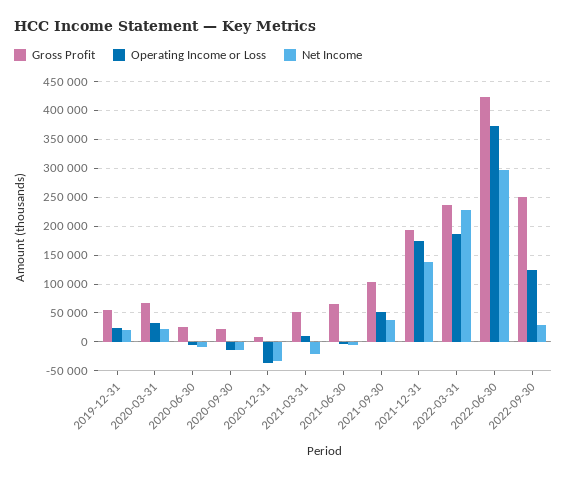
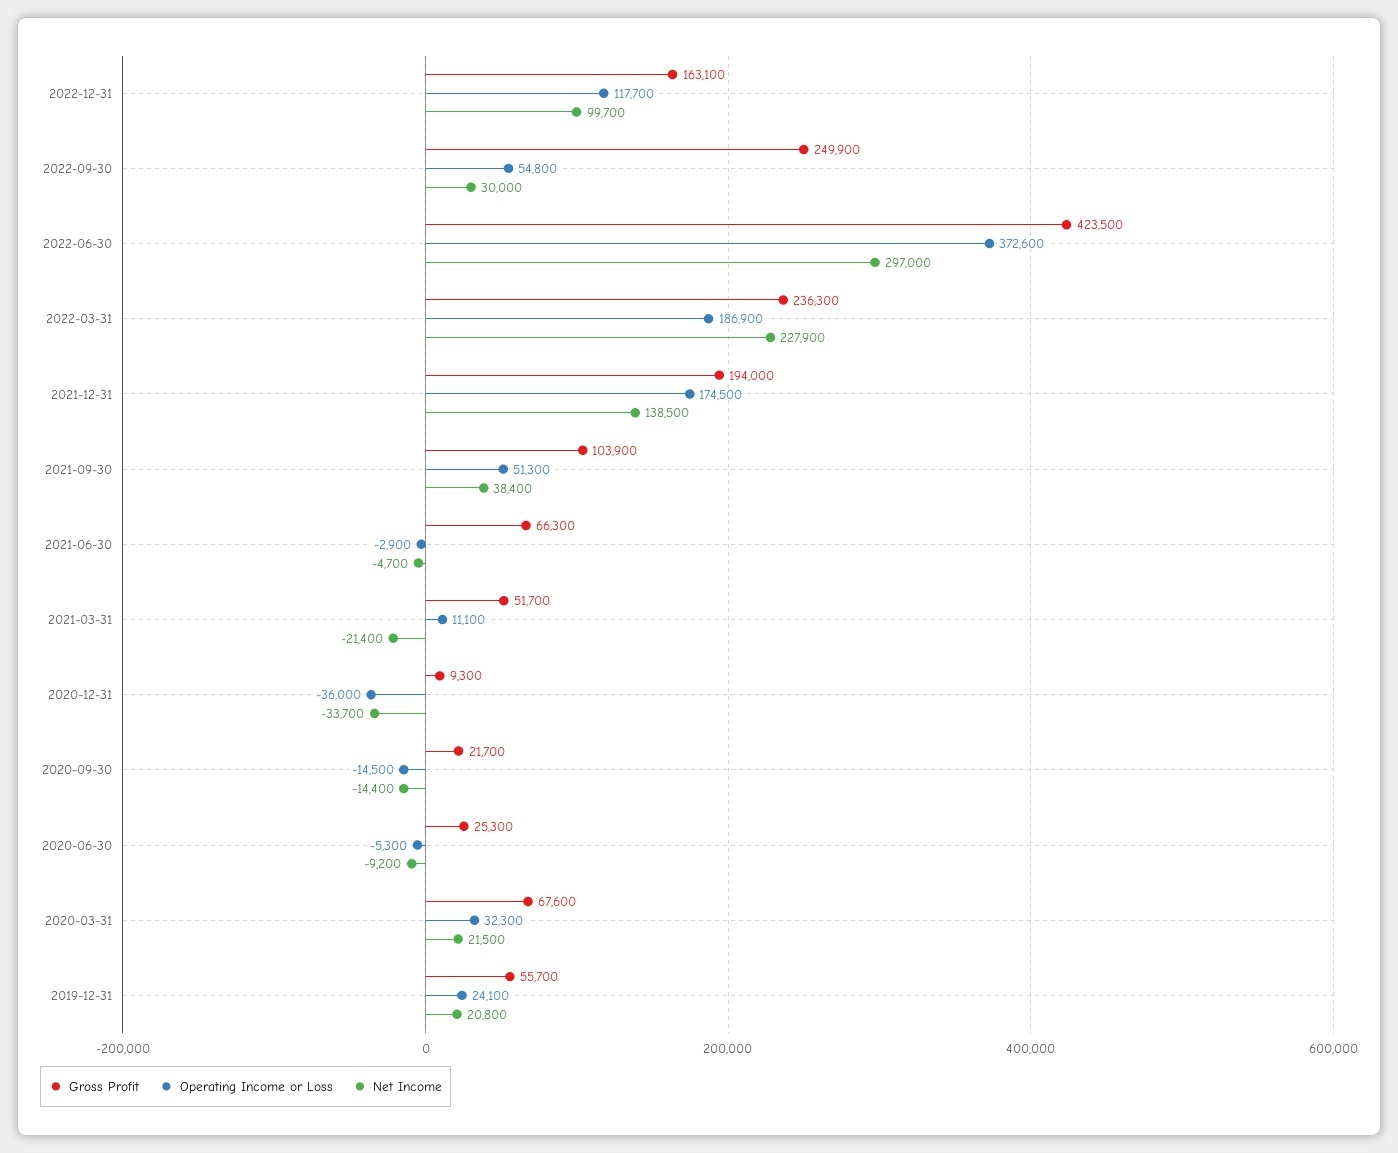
Operating Income or Loss, 2022-09-30: 125000 -> 54800
Gross Profit, 2022-12-31: none -> 163100
Operating Income or Loss, 2022-12-31: none -> 117700
Net Income, 2022-12-31: none -> 99700

